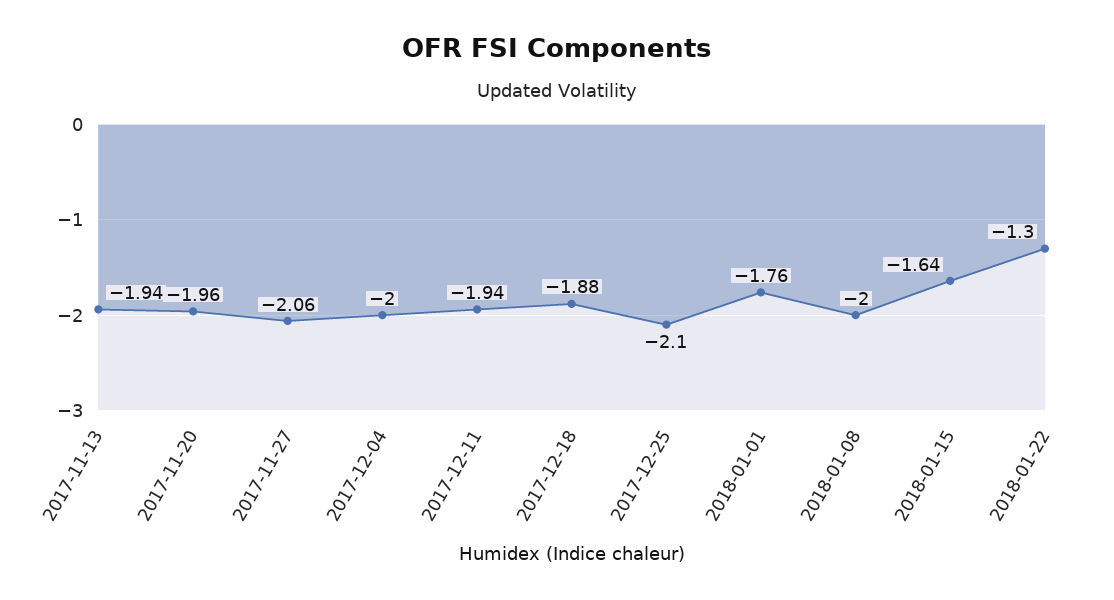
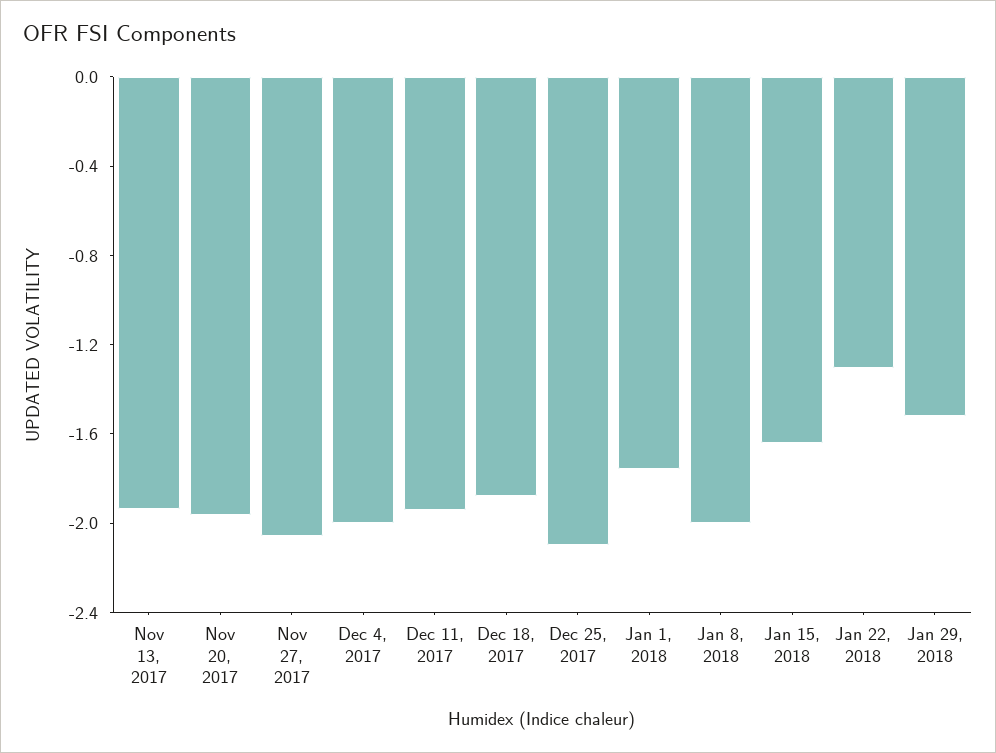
Jan 29, 2018: none -> -1.5

